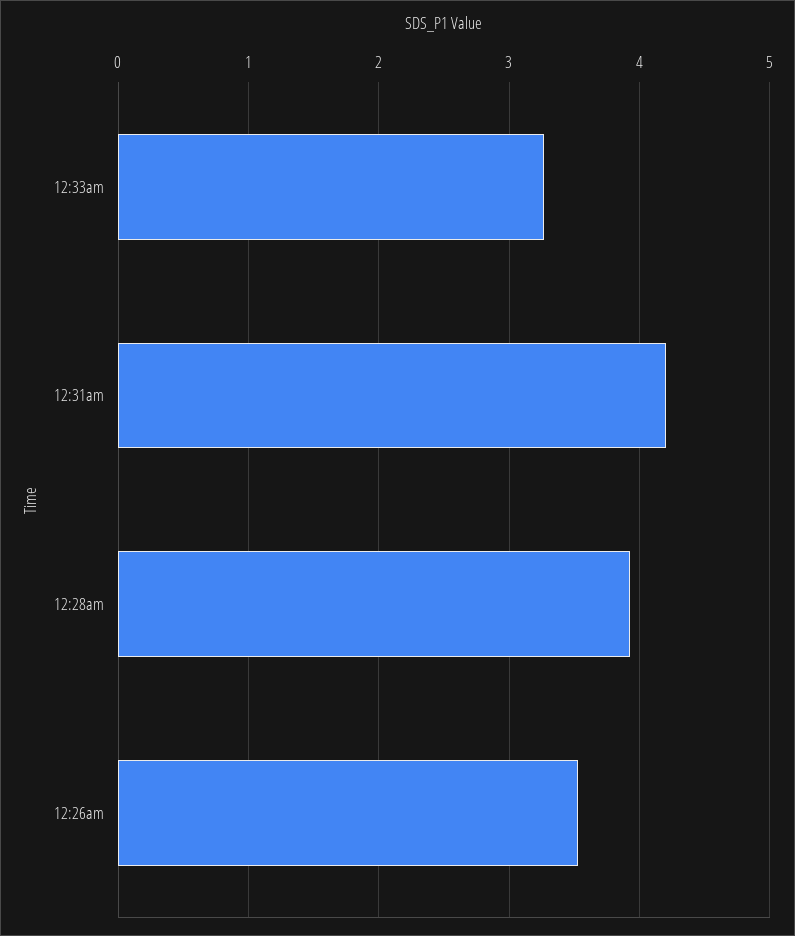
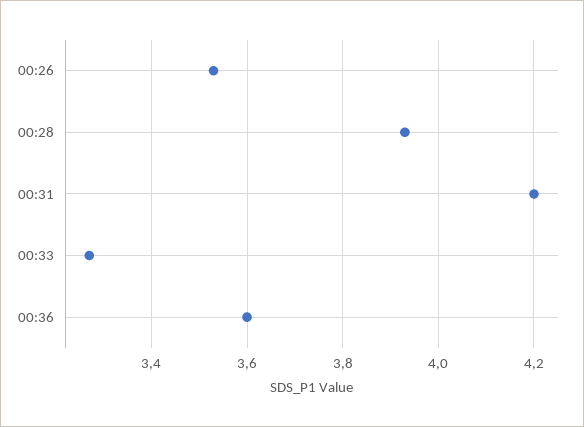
00:36: none -> 3.6

